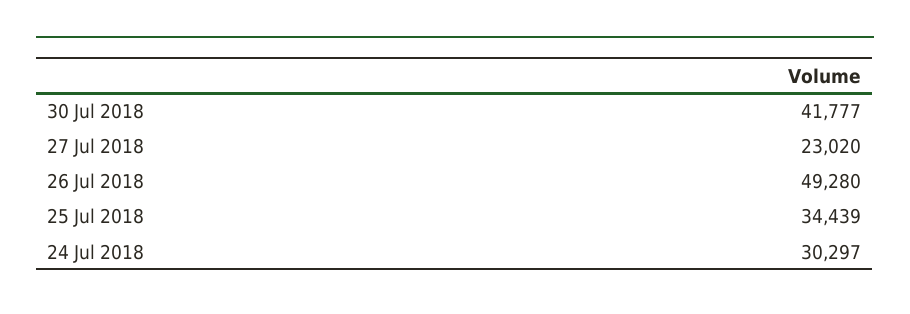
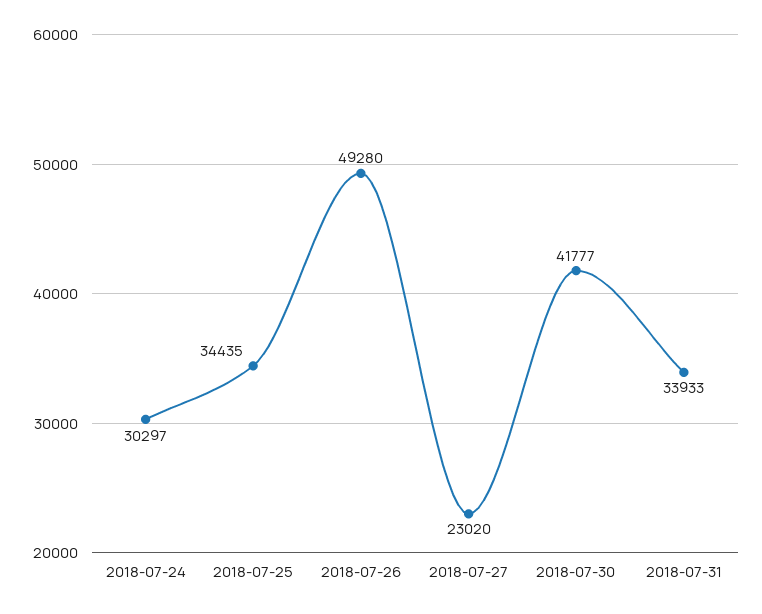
25 Jul 2018: 34439 -> 34435
2018-07-31: none -> 33933

